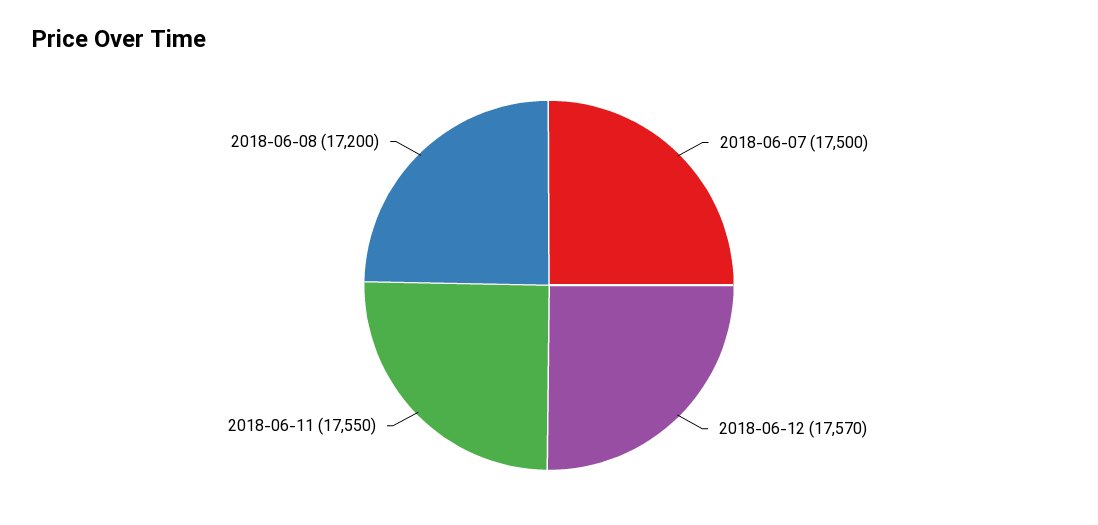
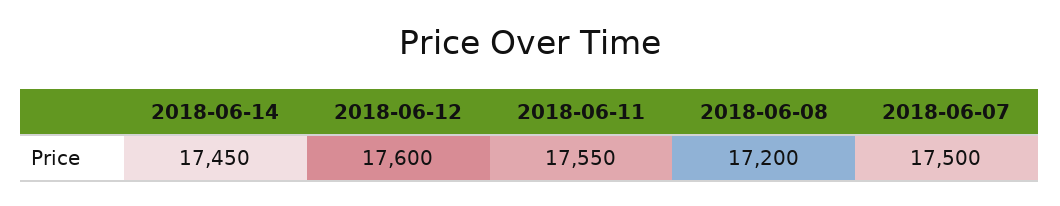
2018-06-12: 17570 -> 17600
2018-06-14: none -> 17450

